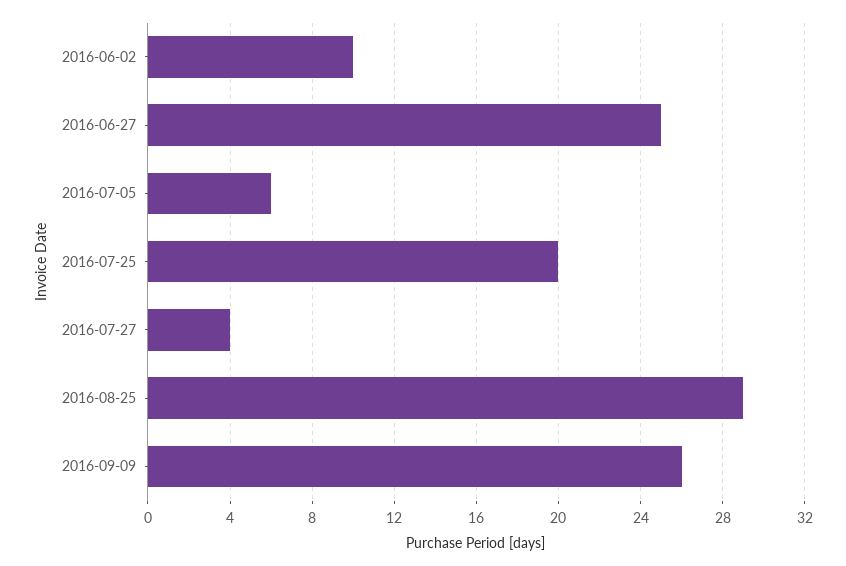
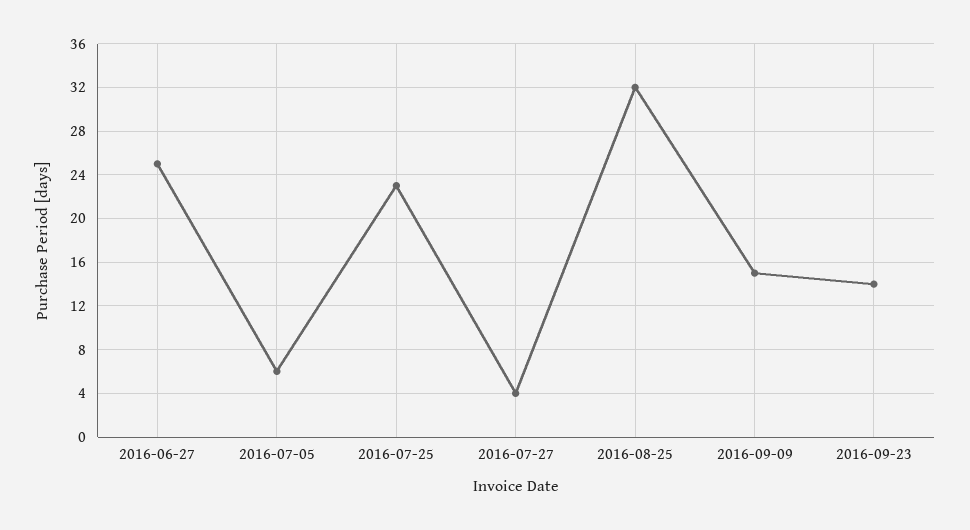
2016-06-02: 10 -> none
2016-07-25: 20 -> 23
2016-08-25: 29 -> 32
2016-09-09: 26 -> 15
2016-09-23: none -> 14

